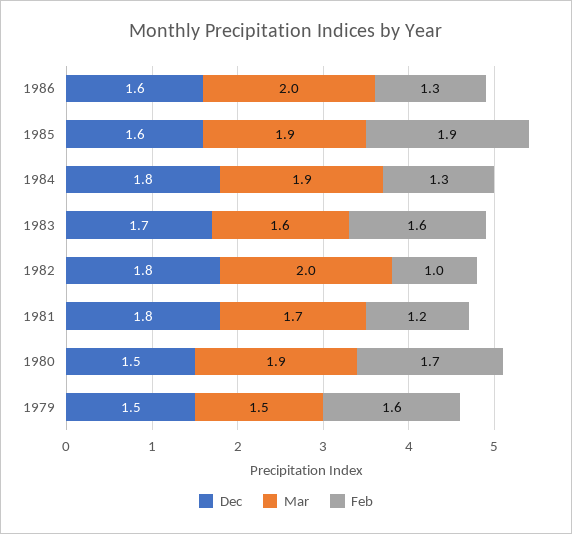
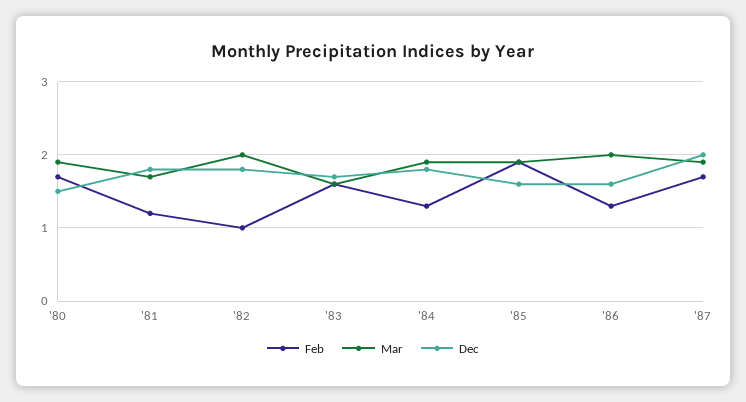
Dec, 1979: 1.5 -> none
Mar, 1979: 1.5 -> none
Feb, 1979: 1.6 -> none
Feb, '87: none -> 1.7
Mar, '87: none -> 1.9
Dec, '87: none -> 2

